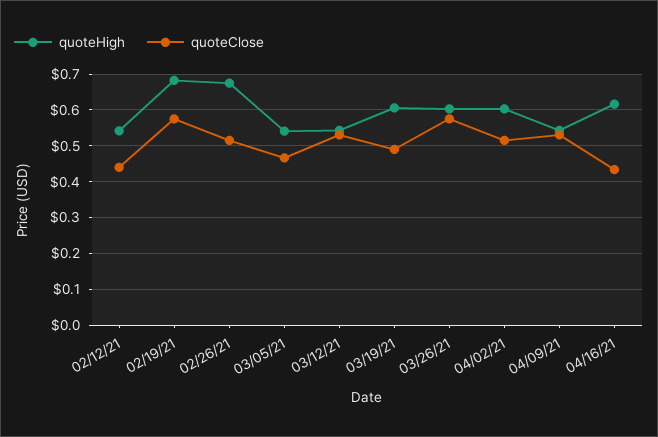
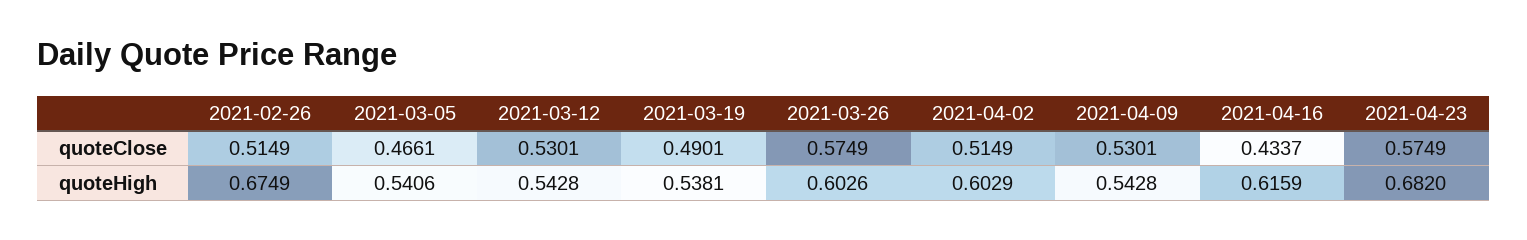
quoteHigh, 02/12/21: 0.54 -> none
quoteClose, 02/12/21: 0.44 -> none
quoteHigh, 02/19/21: 0.68 -> none
quoteClose, 02/19/21: 0.58 -> none
quoteHigh, 03/19/21: 0.6 -> 0.5381
quoteClose, 2021-04-23: none -> 0.5749
quoteHigh, 2021-04-23: none -> 0.682

